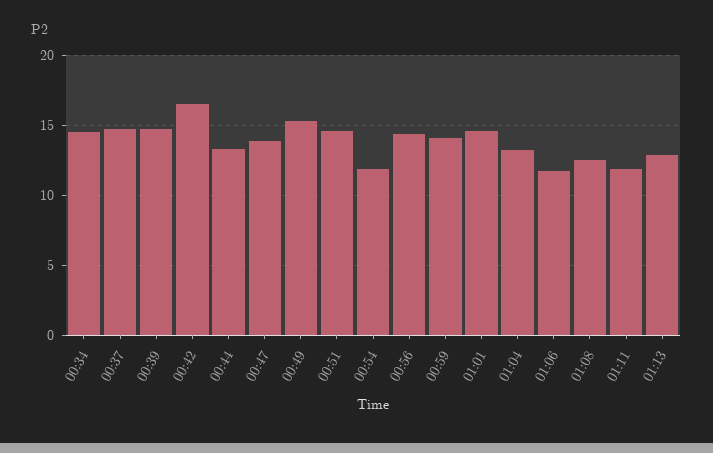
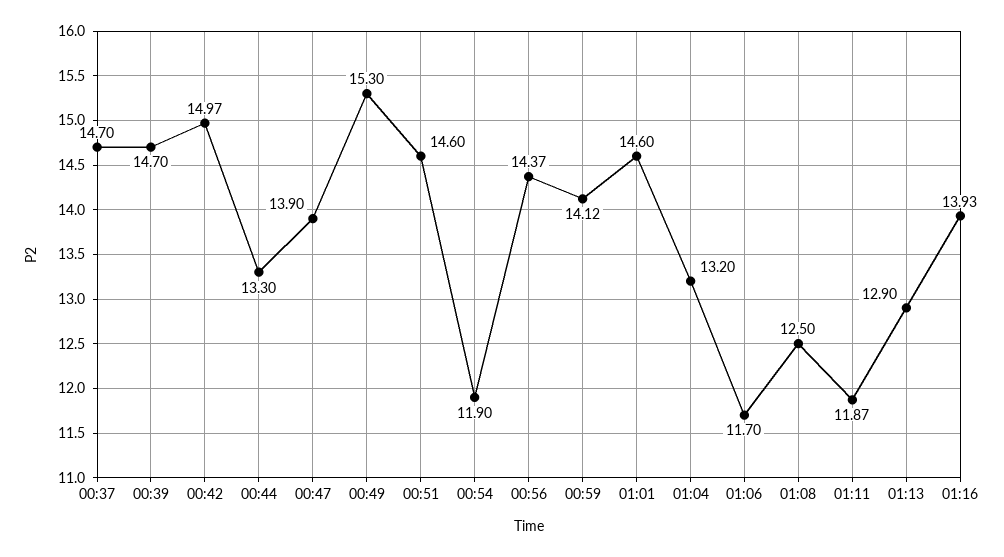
00:34: 14.5 -> none
00:42: 16.5 -> 14.97
01:16: none -> 13.93

